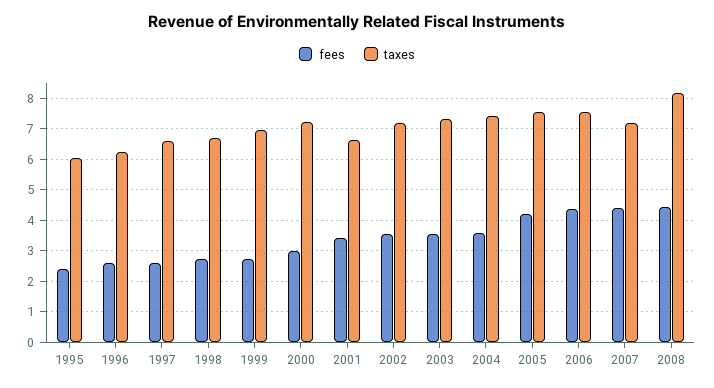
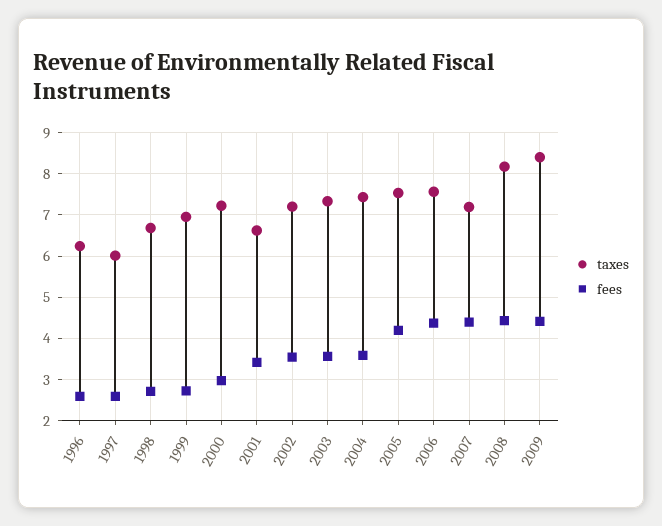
fees, 1995: 2.4 -> none
taxes, 1995: 6 -> none
taxes, 1997: 6.6 -> 6
taxes, 2009: none -> 8.4
fees, 2009: none -> 4.4

